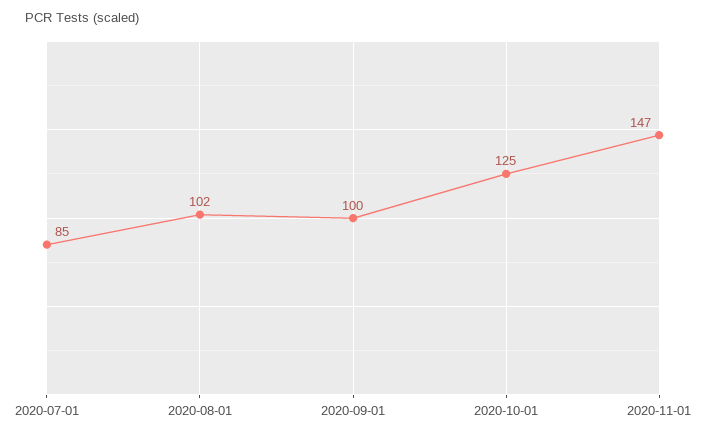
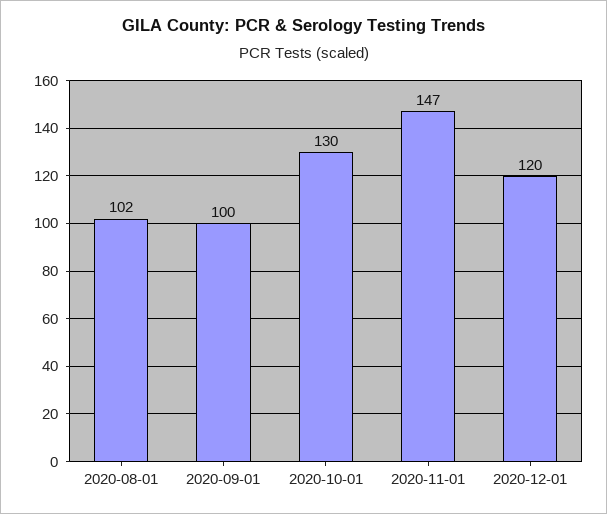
2020-07-01: 85 -> none
2020-10-01: 125 -> 130
2020-12-01: none -> 120

